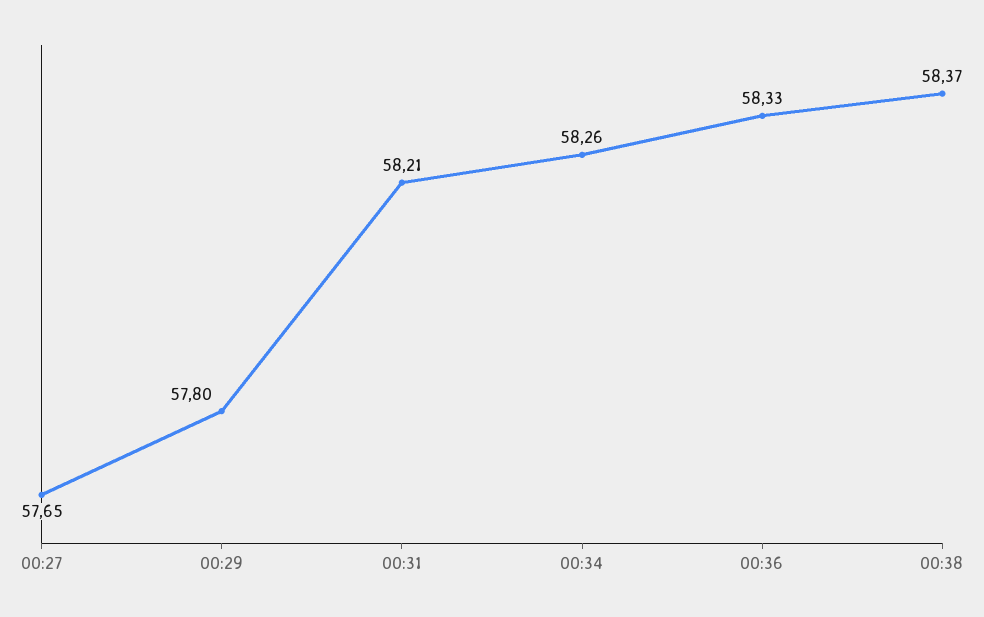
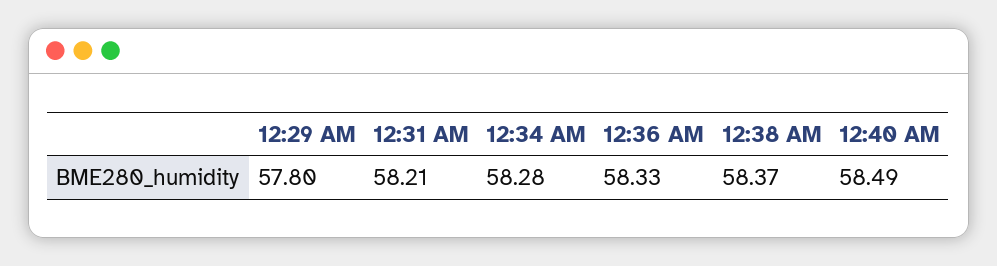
00:27: 57.65 -> none
00:34: 58.26 -> 58.28
12:40 AM: none -> 58.49

